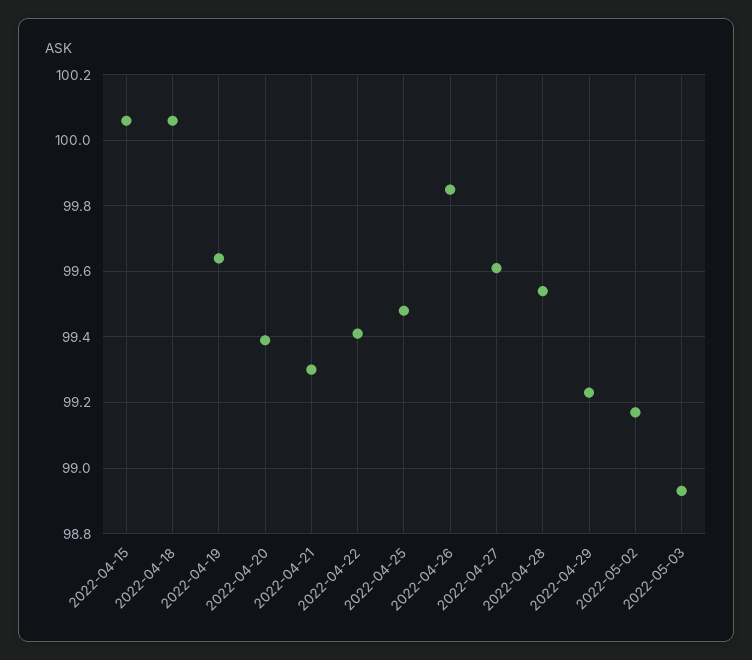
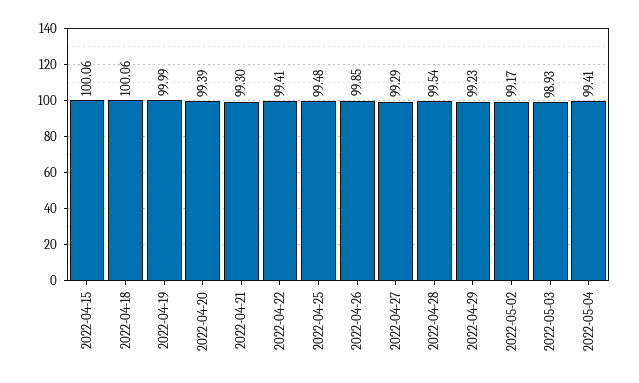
2022-04-19: 99.65 -> 99.99
2022-04-27: 99.6 -> 99.29
2022-05-04: none -> 99.41

